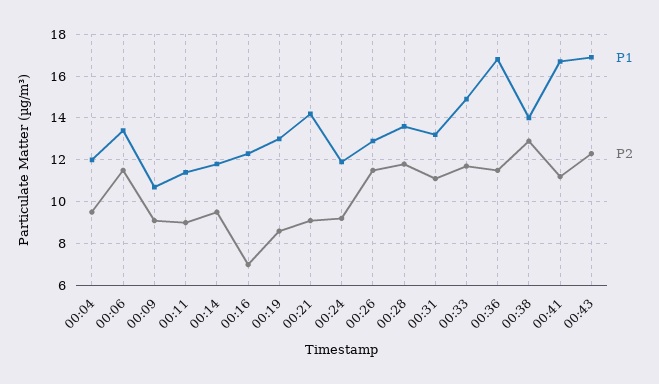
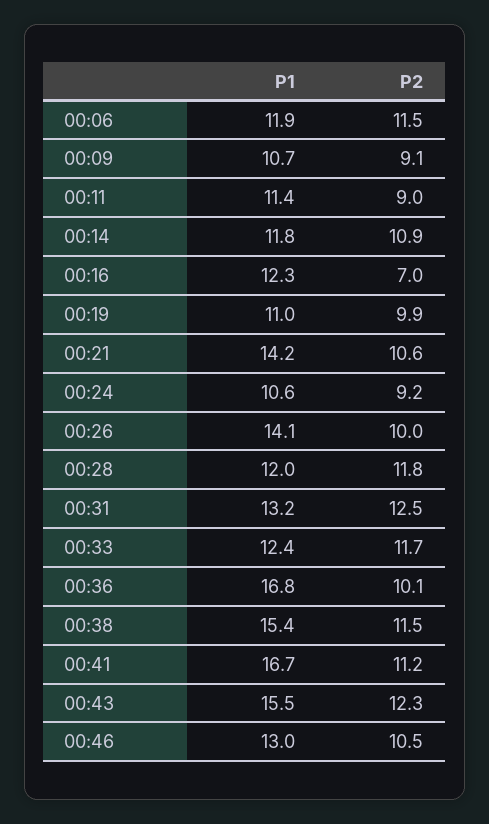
P1, 00:04: 12 -> none
P2, 00:04: 9.5 -> none
P1, 00:06: 13.5 -> 11.9
P2, 00:14: 9.5 -> 10.9
P1, 00:19: 13 -> 11
P2, 00:19: 8.5 -> 9.9
P2, 00:21: 9 -> 10.6
P1, 00:24: 12 -> 10.6
P1, 00:26: 13 -> 14.1
P2, 00:26: 11.5 -> 10
P1, 00:28: 13.5 -> 12
P2, 00:31: 11 -> 12.5
P1, 00:33: 15 -> 12.4
P2, 00:36: 11.5 -> 10.1
P1, 00:38: 14 -> 15.4
P2, 00:38: 13 -> 11.5
P1, 00:43: 17 -> 15.5
P1, 00:46: none -> 13
P2, 00:46: none -> 10.5

